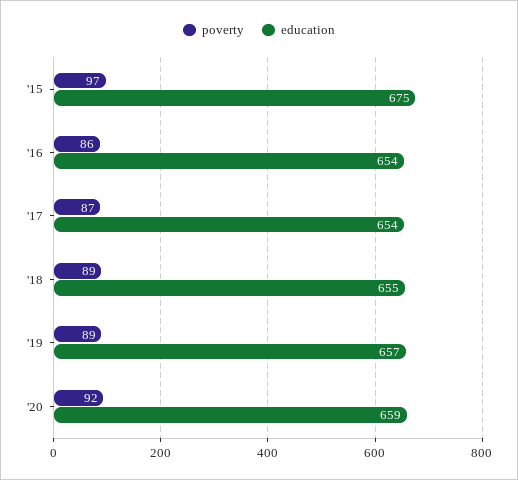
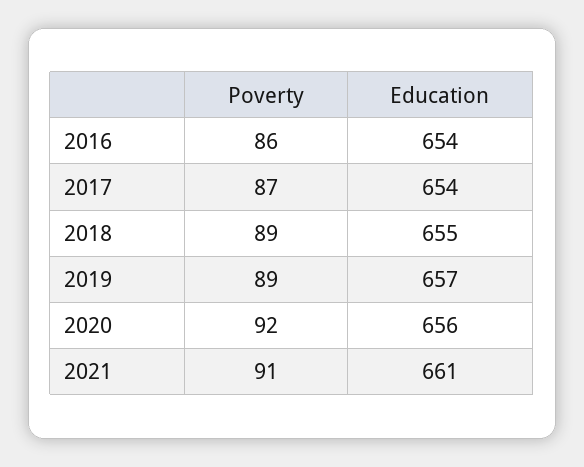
poverty, '15: 97 -> none
education, '15: 675 -> none
education, '20: 659 -> 656
poverty, 2021: none -> 91
education, 2021: none -> 661

